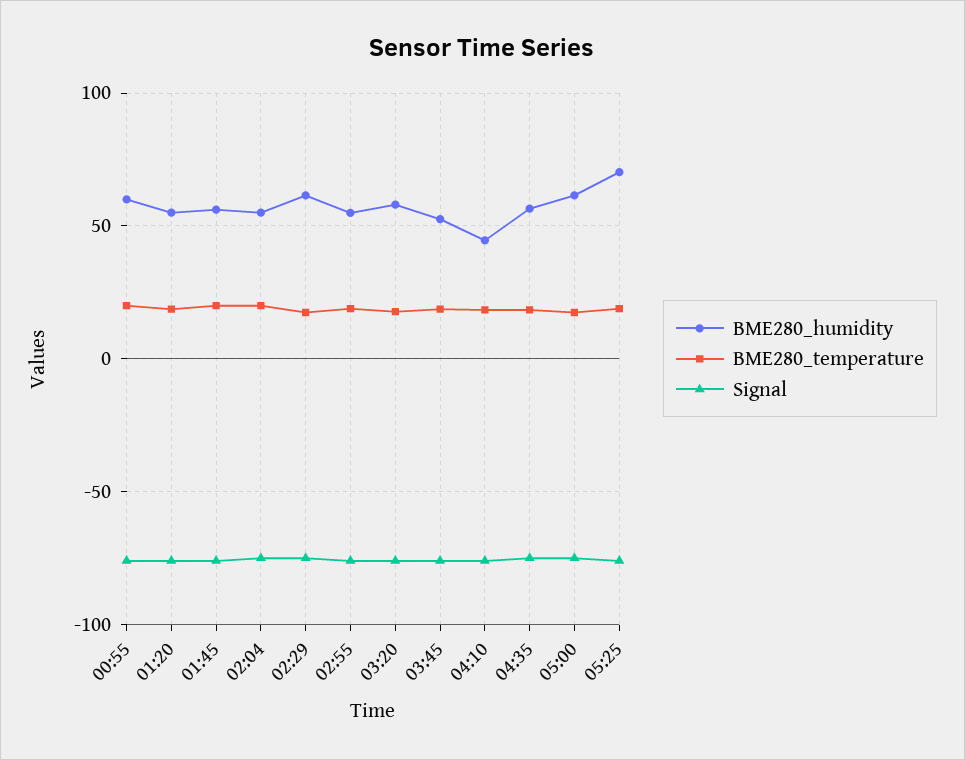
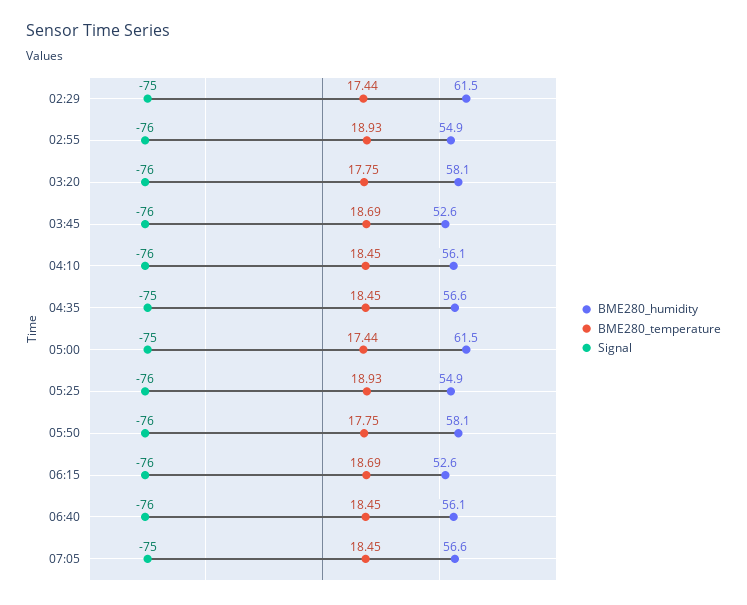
BME280_humidity, 00:55: 60 -> none
BME280_temperature, 00:55: 20 -> none
Signal, 00:55: -75 -> none
BME280_humidity, 01:20: 55 -> none
BME280_temperature, 01:20: 20 -> none
Signal, 01:20: -75 -> none
BME280_humidity, 01:45: 55 -> none
BME280_temperature, 01:45: 20 -> none
Signal, 01:45: -75 -> none
BME280_humidity, 02:04: 55 -> none
BME280_temperature, 02:04: 20 -> none
Signal, 02:04: -75 -> none
BME280_humidity, 04:10: 45 -> 56.1
BME280_humidity, 05:25: 70 -> 54.9
BME280_humidity, 05:50: none -> 58.1
BME280_temperature, 05:50: none -> 17.75
Signal, 05:50: none -> -76
BME280_humidity, 06:15: none -> 52.6
BME280_temperature, 06:15: none -> 18.69
Signal, 06:15: none -> -76
BME280_humidity, 06:40: none -> 56.1
BME280_temperature, 06:40: none -> 18.45
Signal, 06:40: none -> -76
BME280_humidity, 07:05: none -> 56.6
BME280_temperature, 07:05: none -> 18.45
Signal, 07:05: none -> -75

